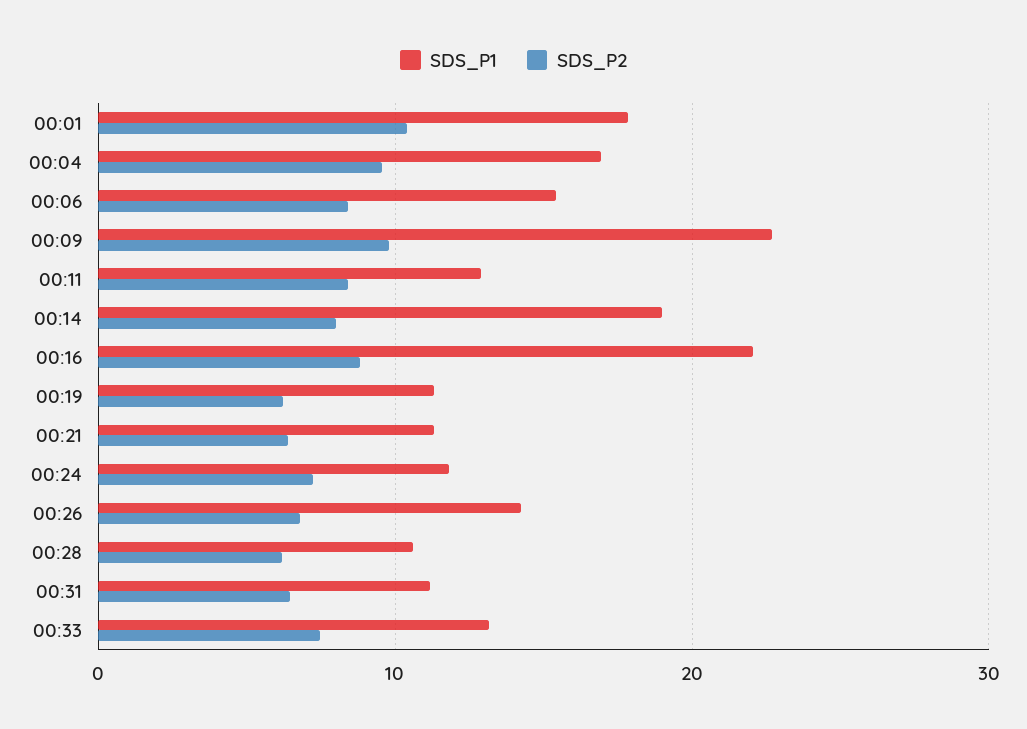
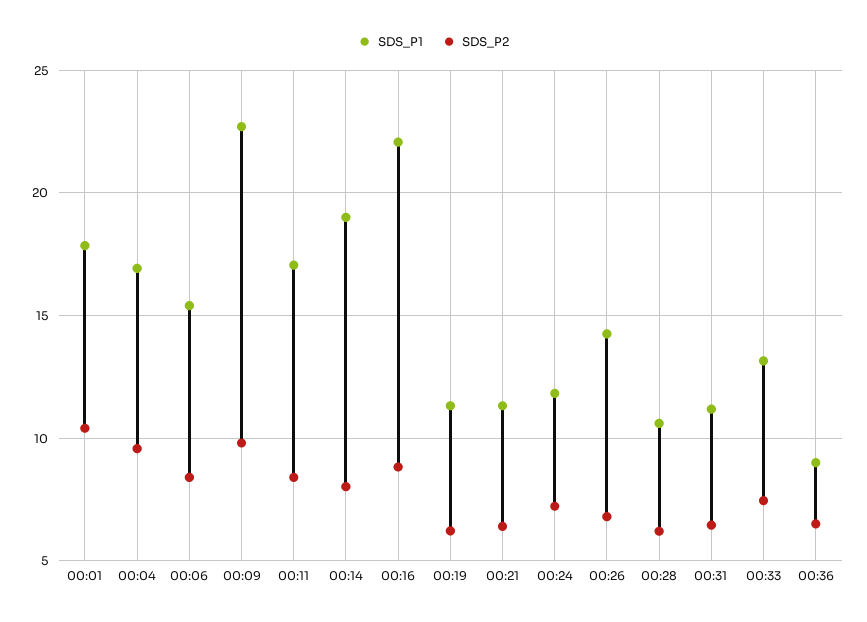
SDS_P1, 00:11: 13 -> 17
SDS_P1, 00:36: none -> 9
SDS_P2, 00:36: none -> 6.5

